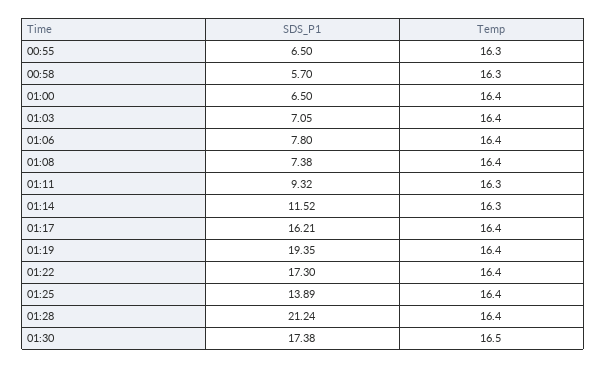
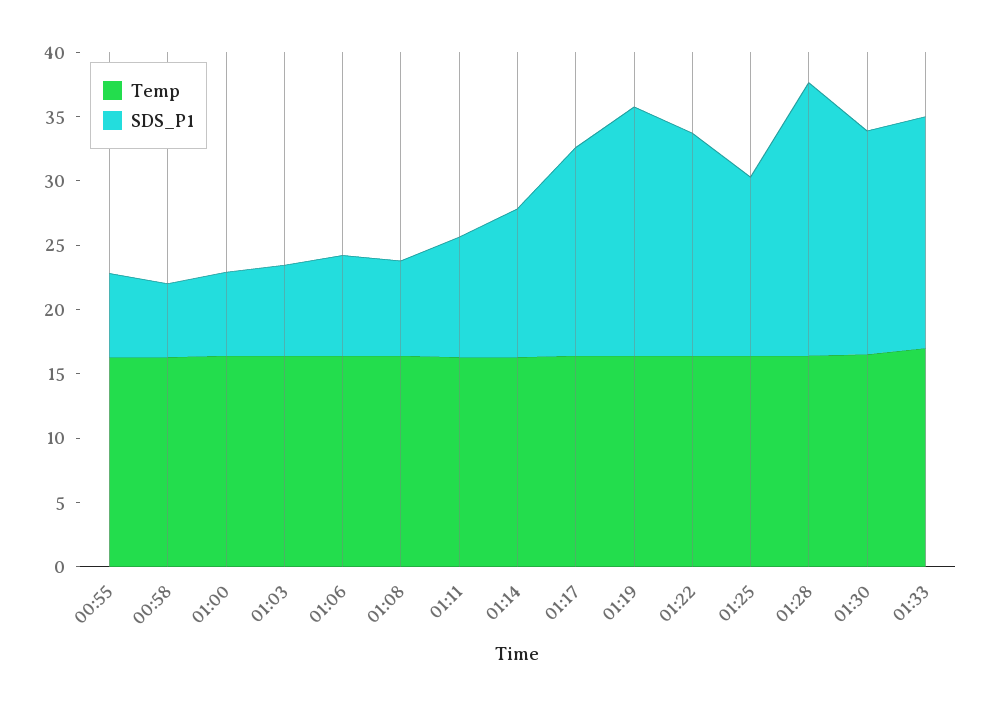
Temp, 01:33: none -> 17
SDS_P1, 01:33: none -> 18

